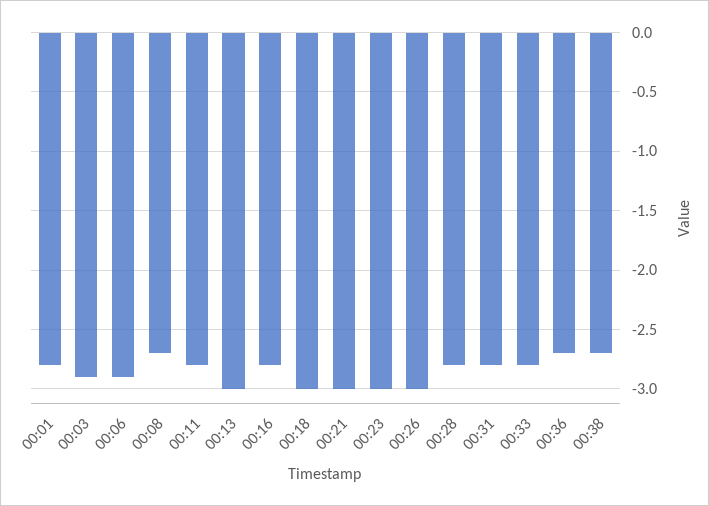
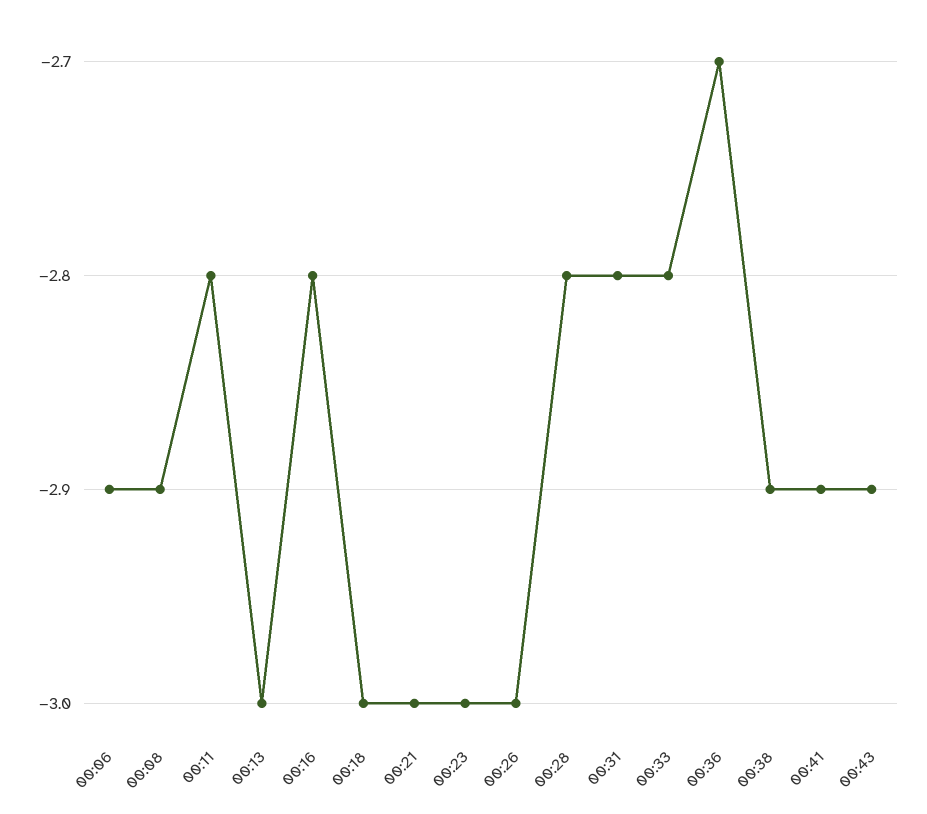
00:01: -2.8 -> none
00:03: -2.9 -> none
00:08: -2.7 -> -2.9
00:38: -2.7 -> -2.9
00:41: none -> -2.9
00:43: none -> -2.9

